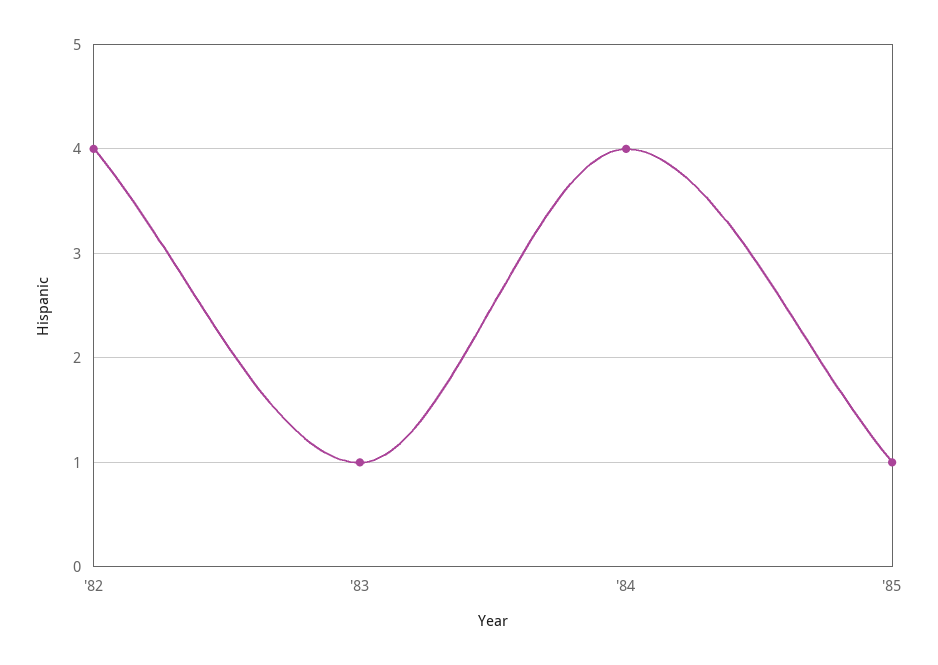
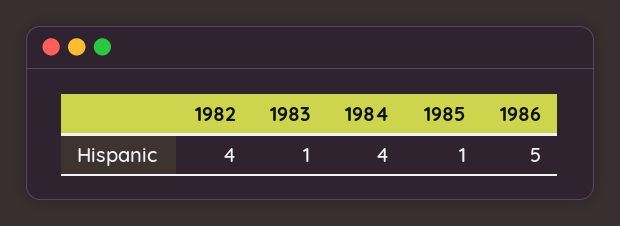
1986: none -> 5

